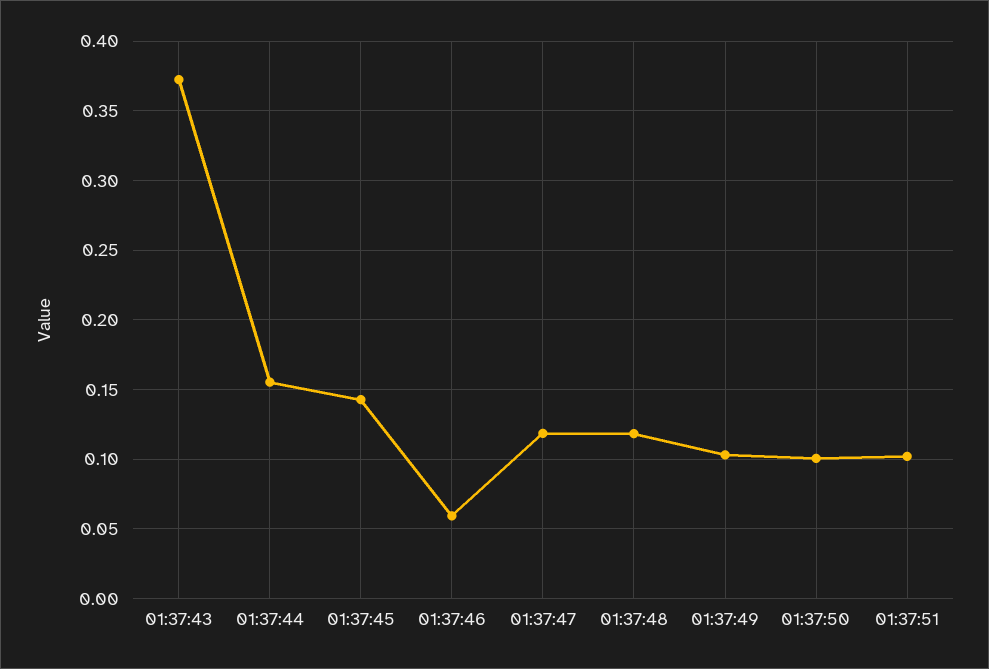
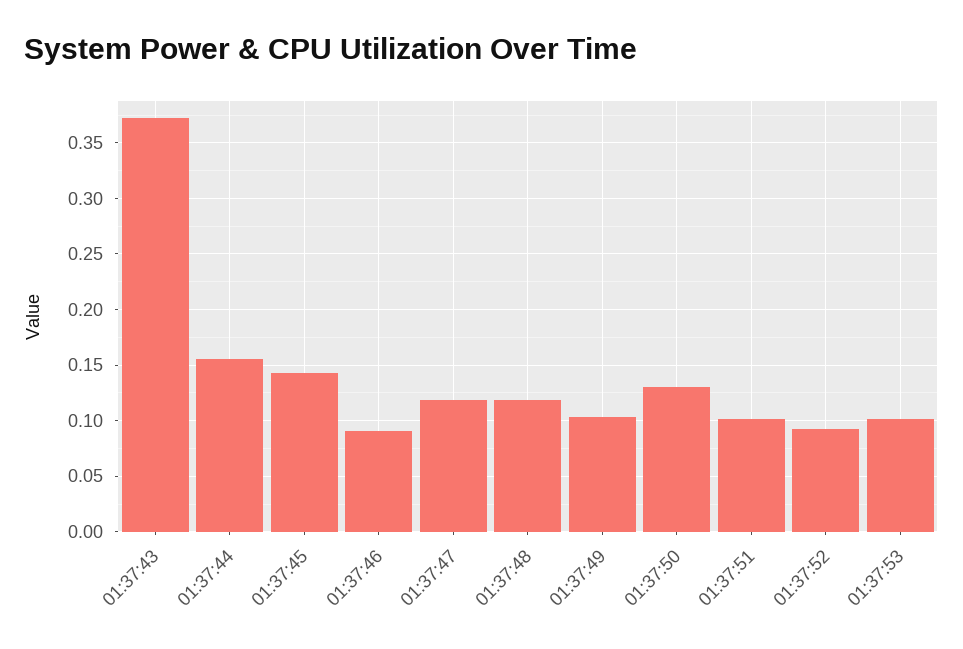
01:37:46: 0.06 -> 0.09
01:37:50: 0.1 -> 0.13
01:37:52: none -> 0.09
01:37:53: none -> 0.1

